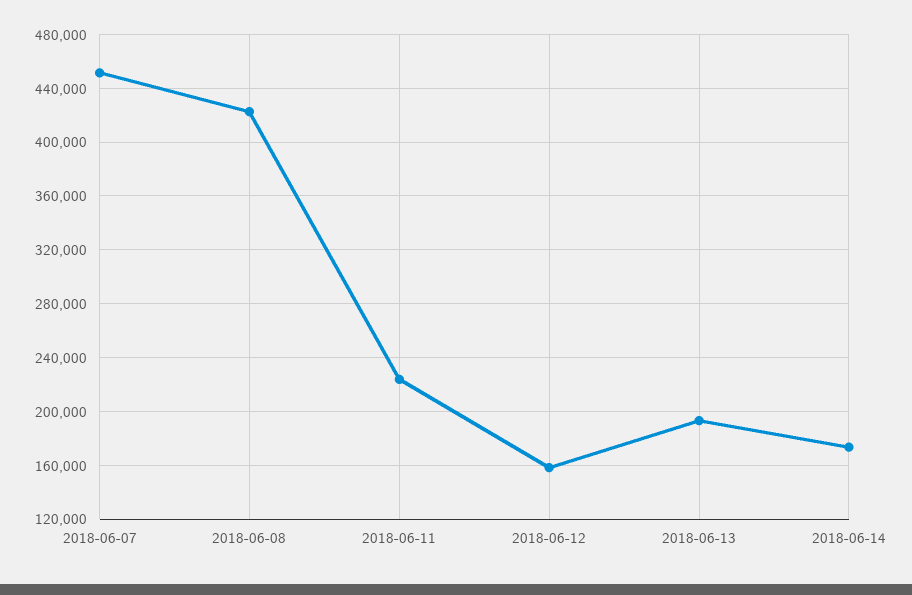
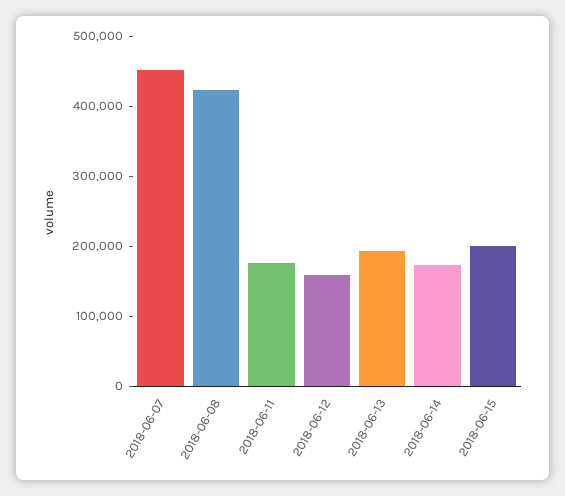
2018-06-11: 225000 -> 180000
2018-06-15: none -> 200000

